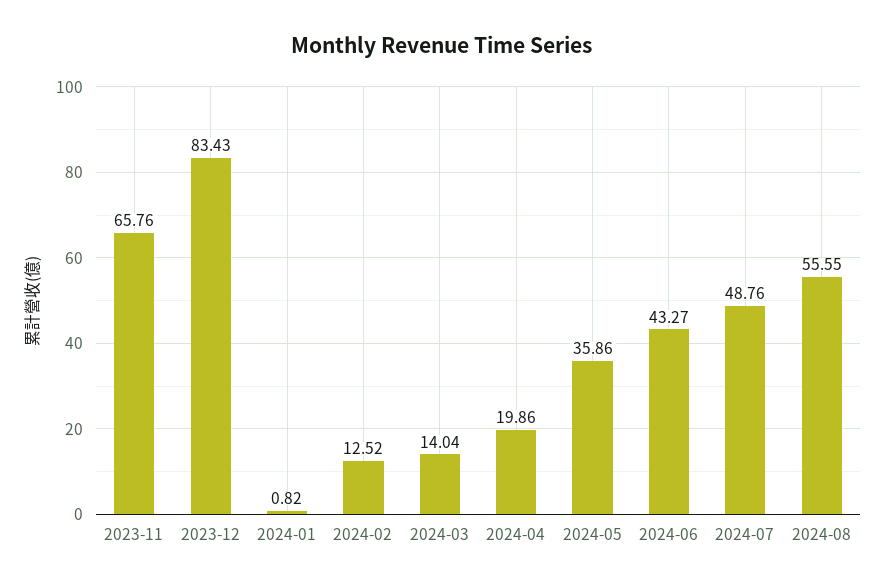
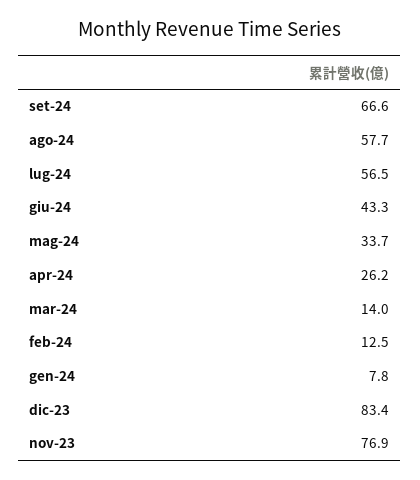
2023-11: 65.76 -> 76.9
2024-01: 0.82 -> 7.8
2024-04: 19.86 -> 26.2
2024-05: 35.86 -> 33.7
2024-07: 48.76 -> 56.5
2024-08: 55.55 -> 57.7
set-24: none -> 66.6

